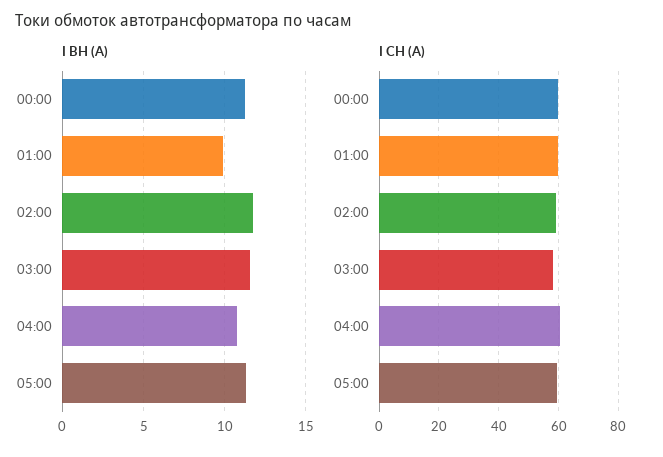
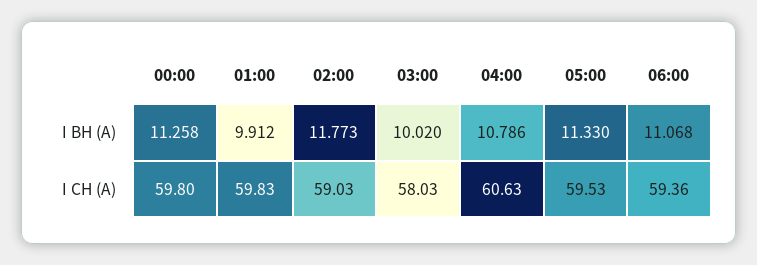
I ВН (А), 03:00: 11.5 -> 10.02
I ВН (А), 06:00: none -> 11.068
I СН (А), 06:00: none -> 59.36

